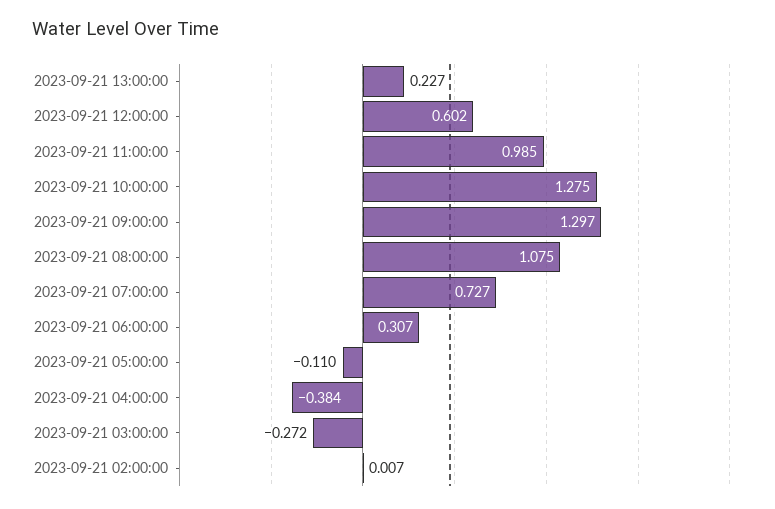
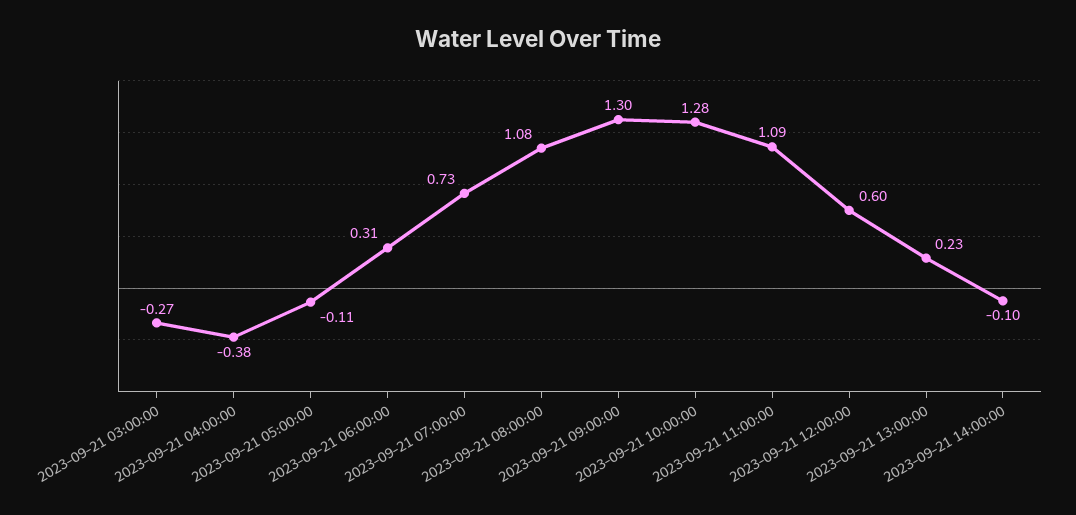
2023-09-21 11:00:00: 0.985 -> 1.09
2023-09-21 02:00:00: 0.007 -> none
2023-09-21 14:00:00: none -> -0.1

